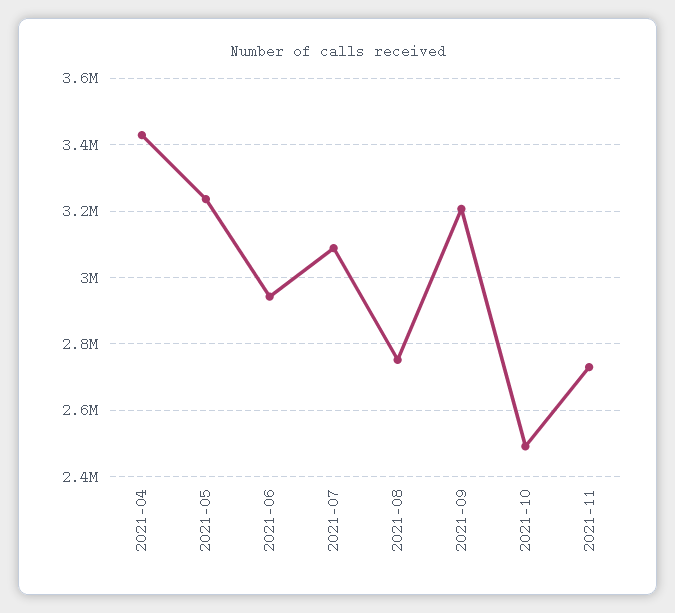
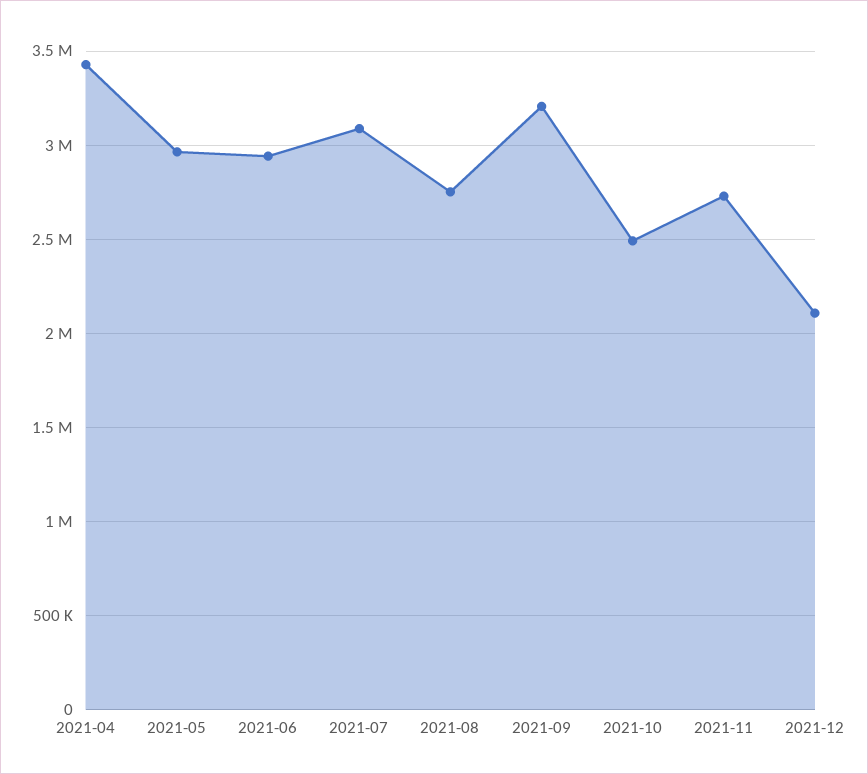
2021-05: 3240000 -> 2950000
2021-12: none -> 2100000

